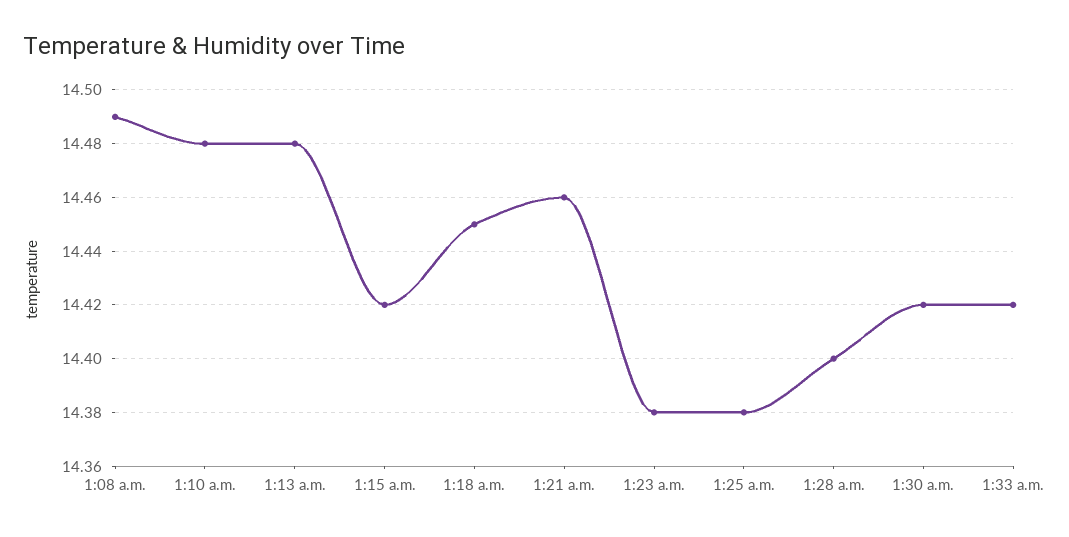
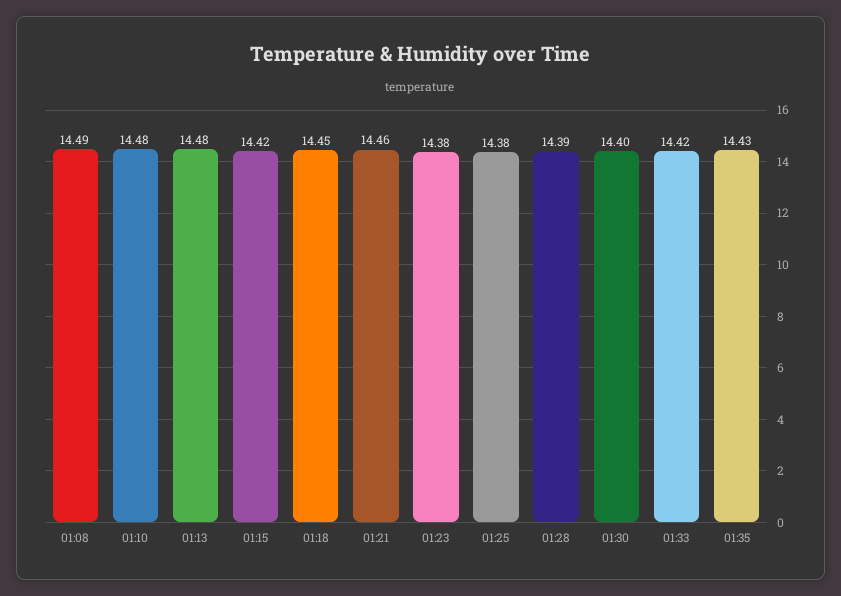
1:28 a.m.: 14.4 -> 14.39
1:30 a.m.: 14.42 -> 14.4
01:35: none -> 14.43

